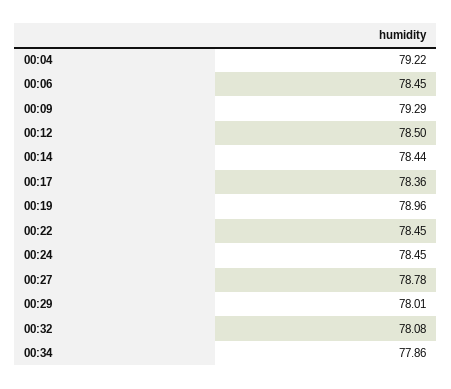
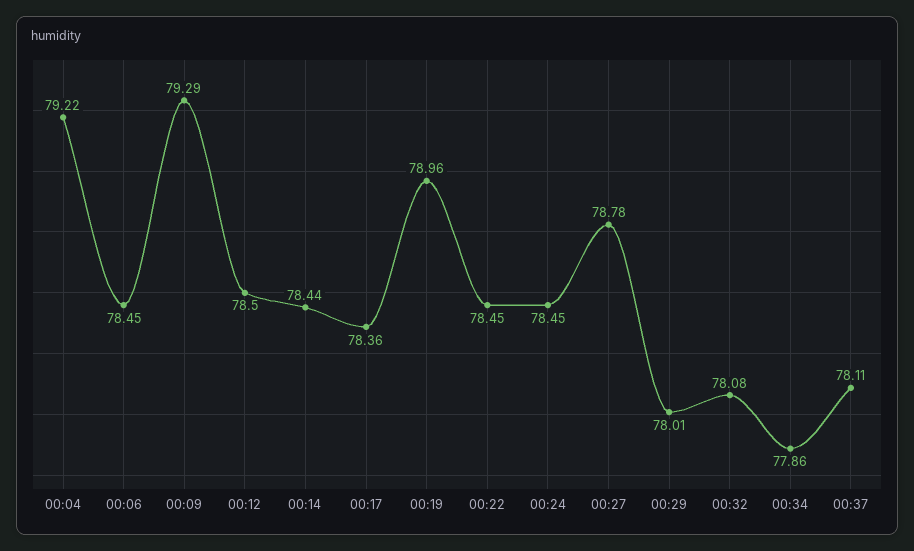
00:37: none -> 78.11

